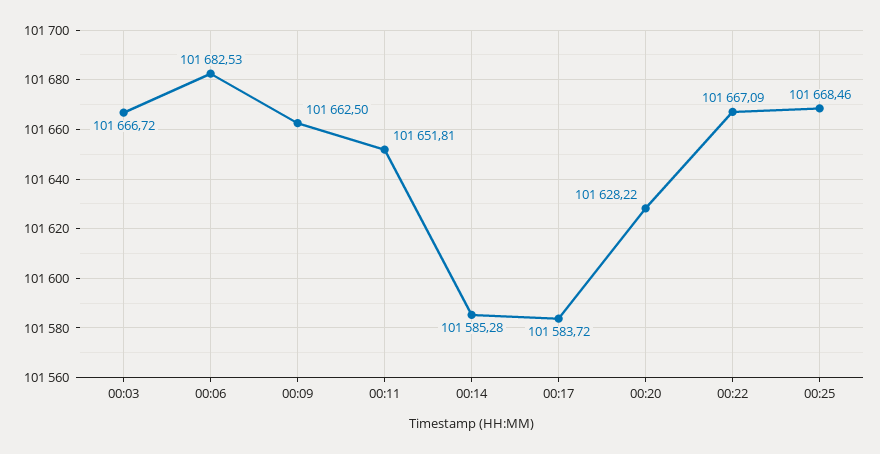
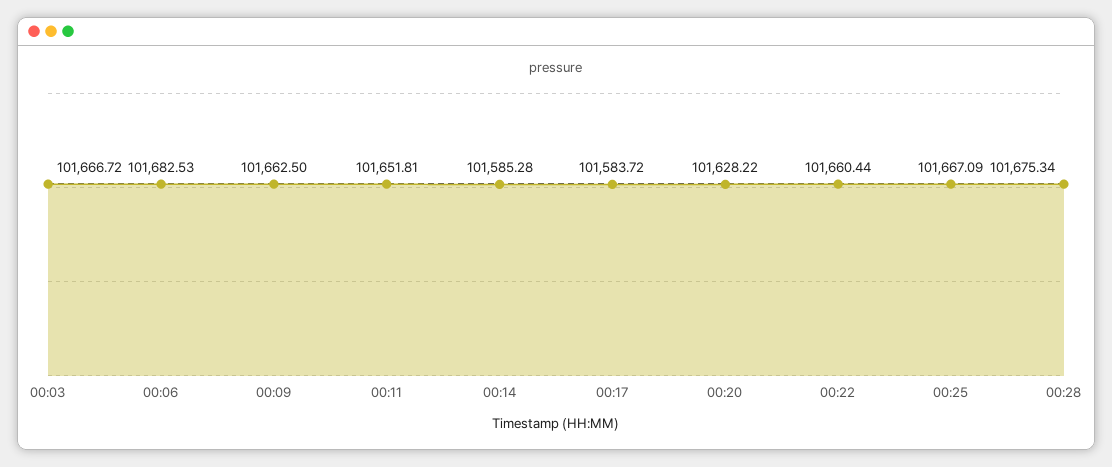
00:22: 101667.09 -> 101660.44
00:25: 101668.46 -> 101667.09
00:28: none -> 101675.34

